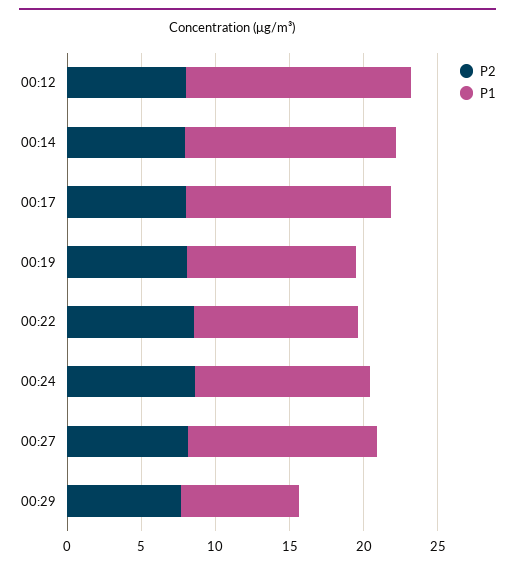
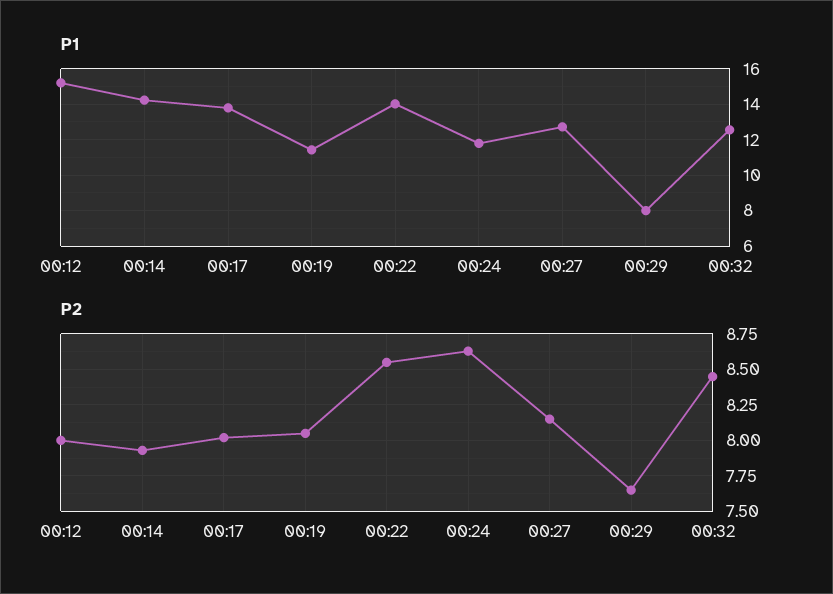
P1, 00:22: 11 -> 14
P1, 00:32: none -> 12.5
P2, 00:32: none -> 8.45

